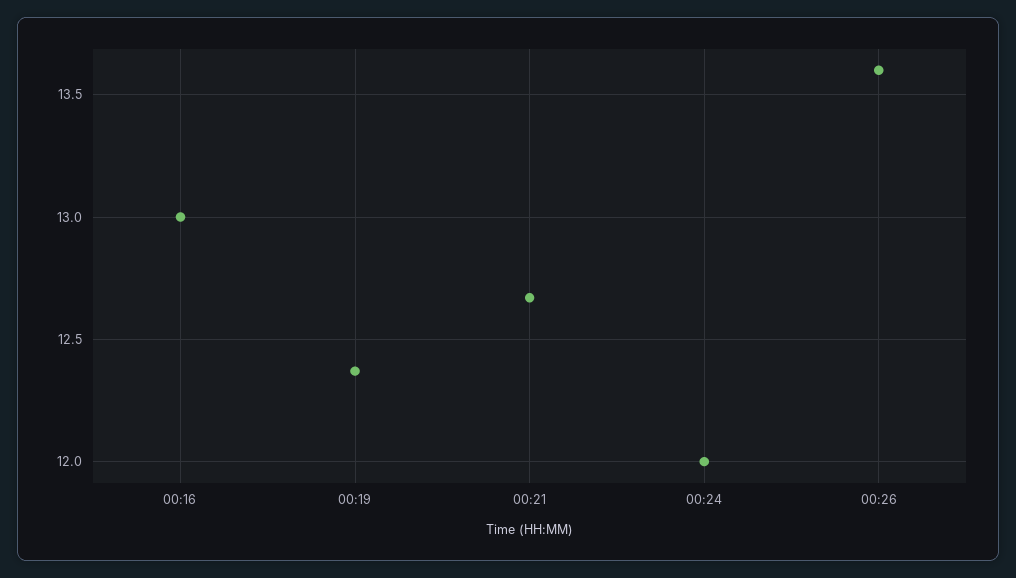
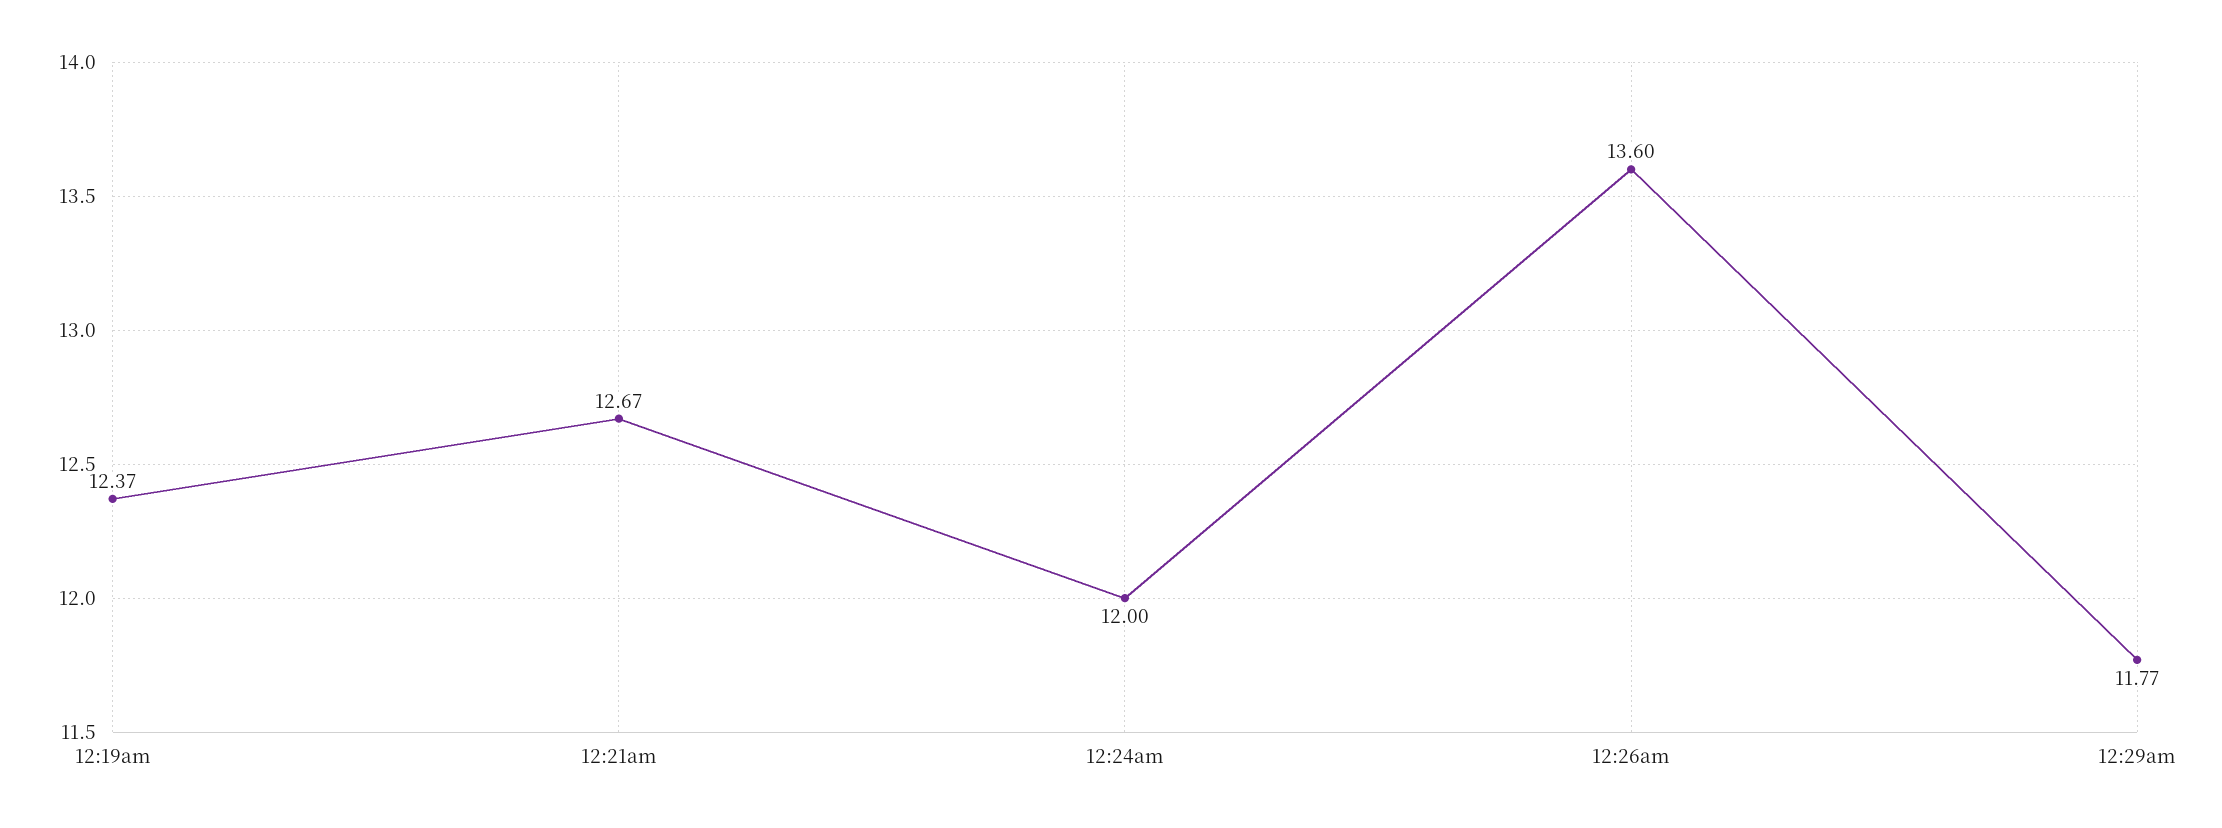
00:16: 13 -> none
12:29am: none -> 11.77

